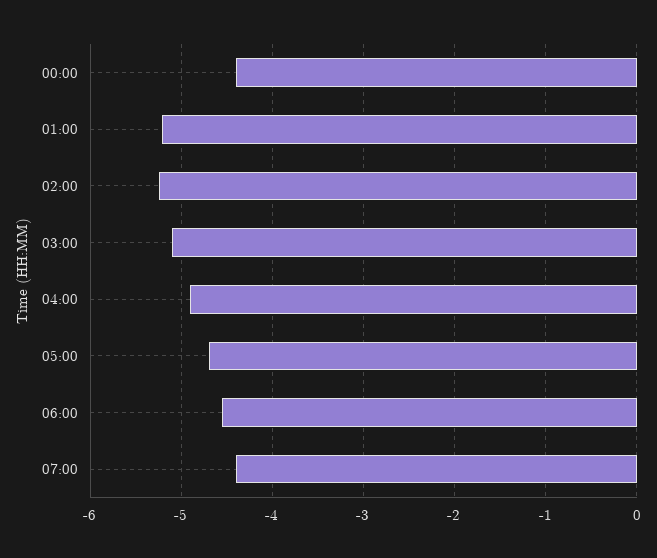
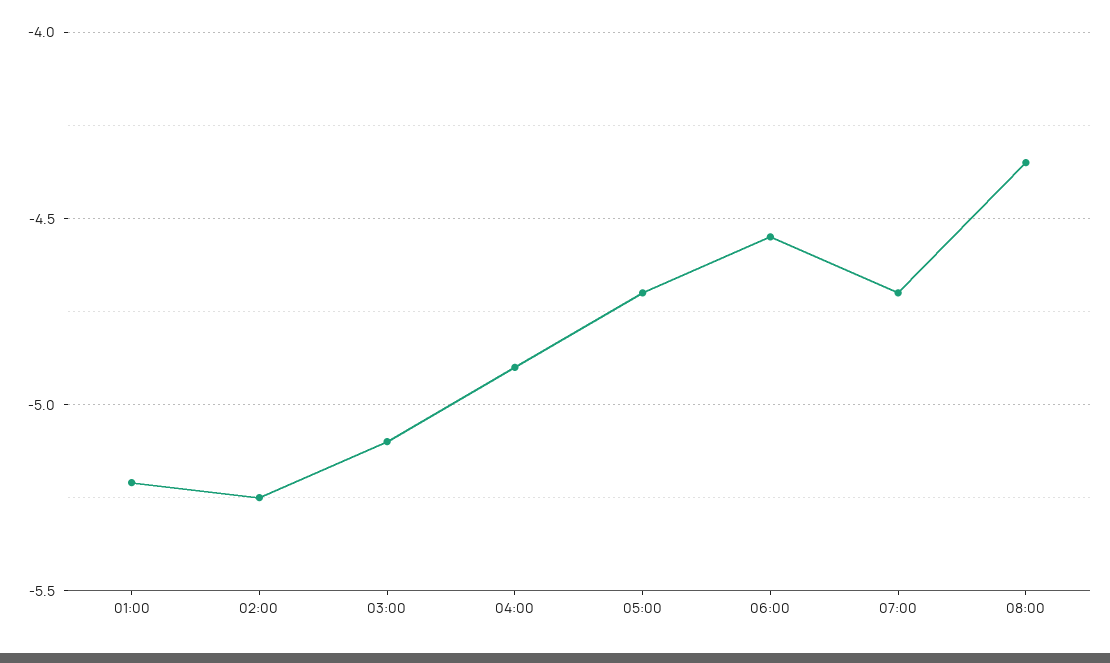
00:00: -4.4 -> none
07:00: -4.4 -> -4.7
08:00: none -> -4.35

